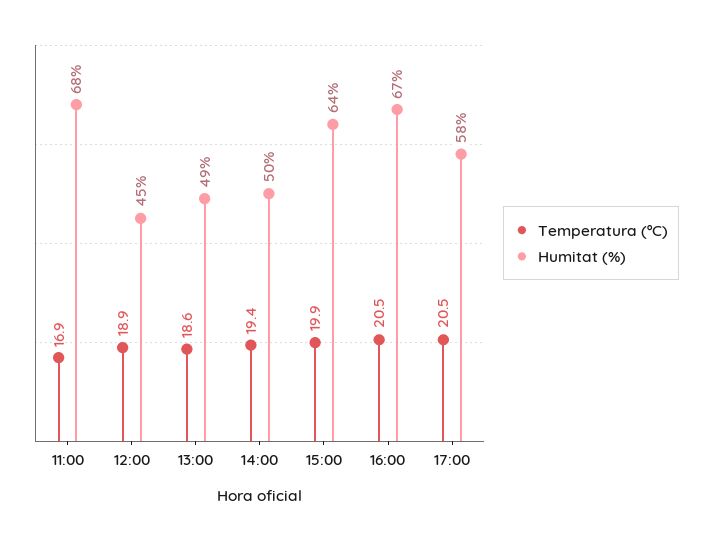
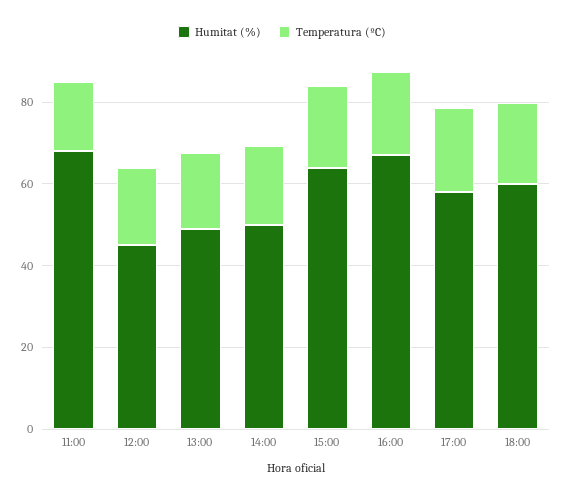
Humitat (%), 18:00: none -> 60
Temperatura (ºC), 18:00: none -> 20

